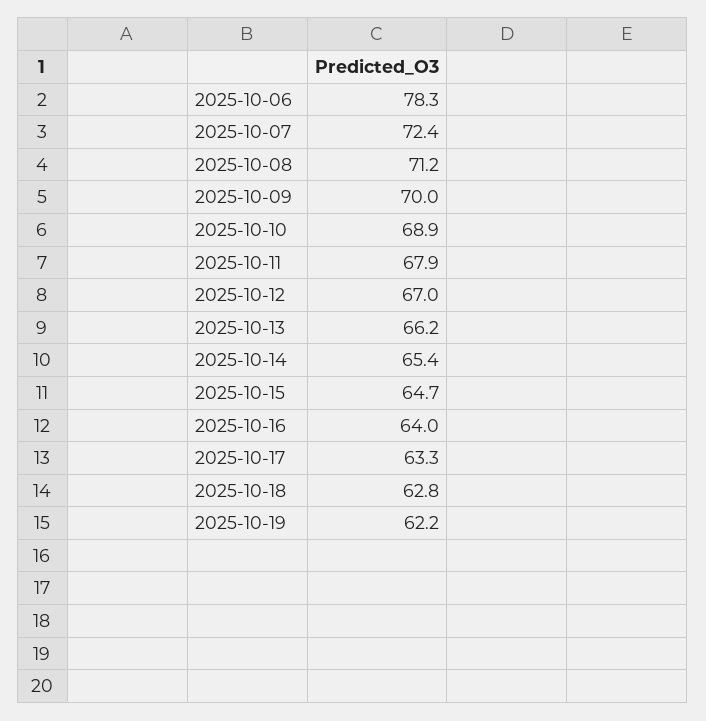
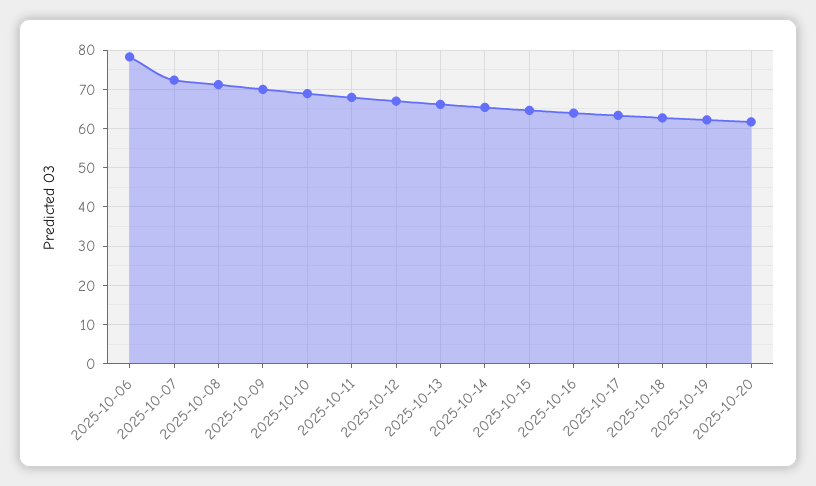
2025-10-20: none -> 62

